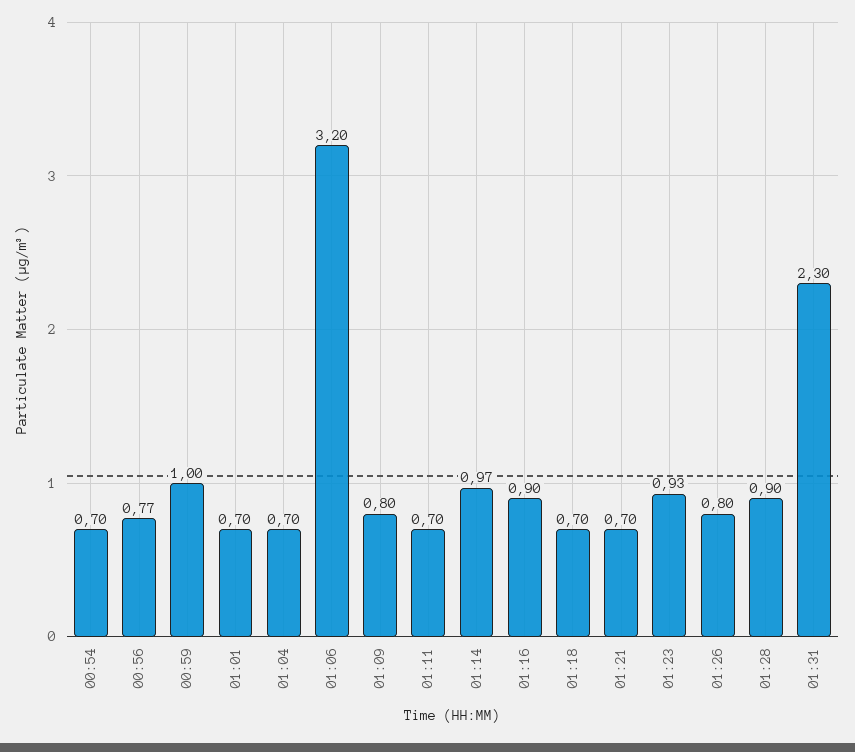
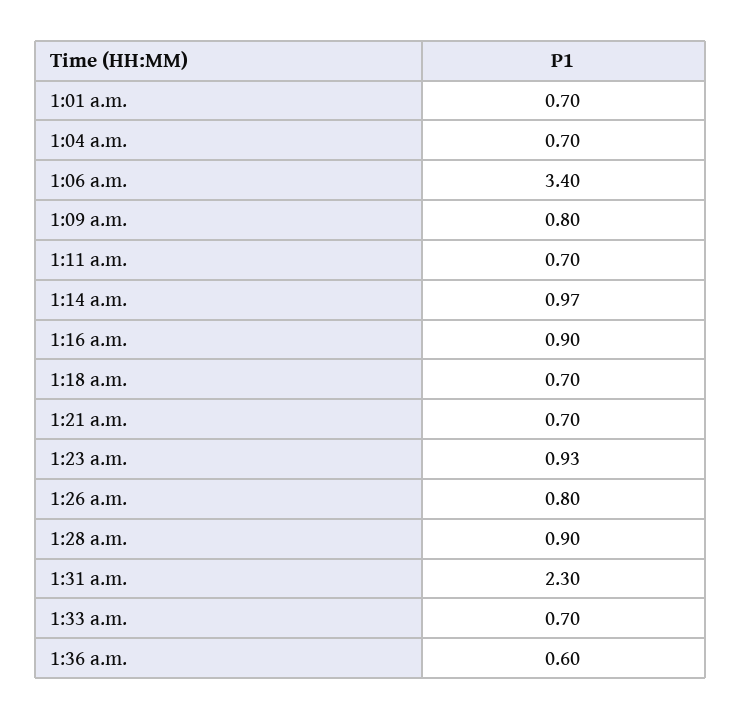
00:54: 0.7 -> none
00:56: 0.77 -> none
00:59: 1 -> none
01:06: 3.2 -> 3.4
1:33 a.m.: none -> 0.7
1:36 a.m.: none -> 0.6

